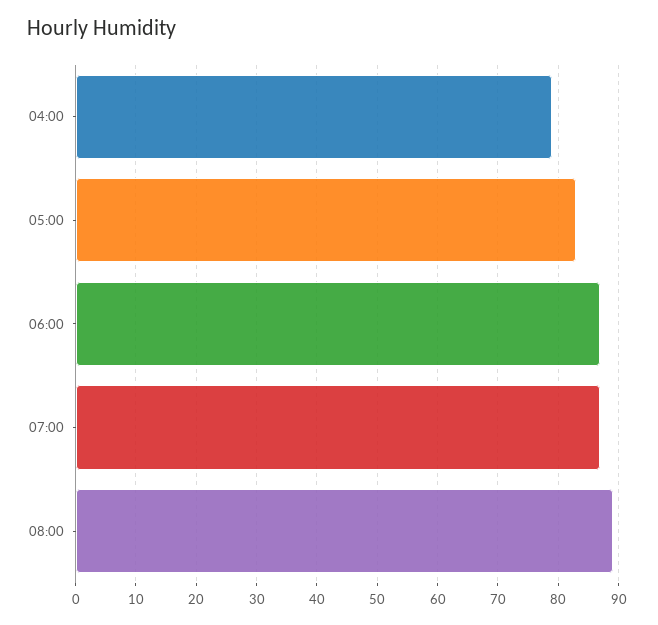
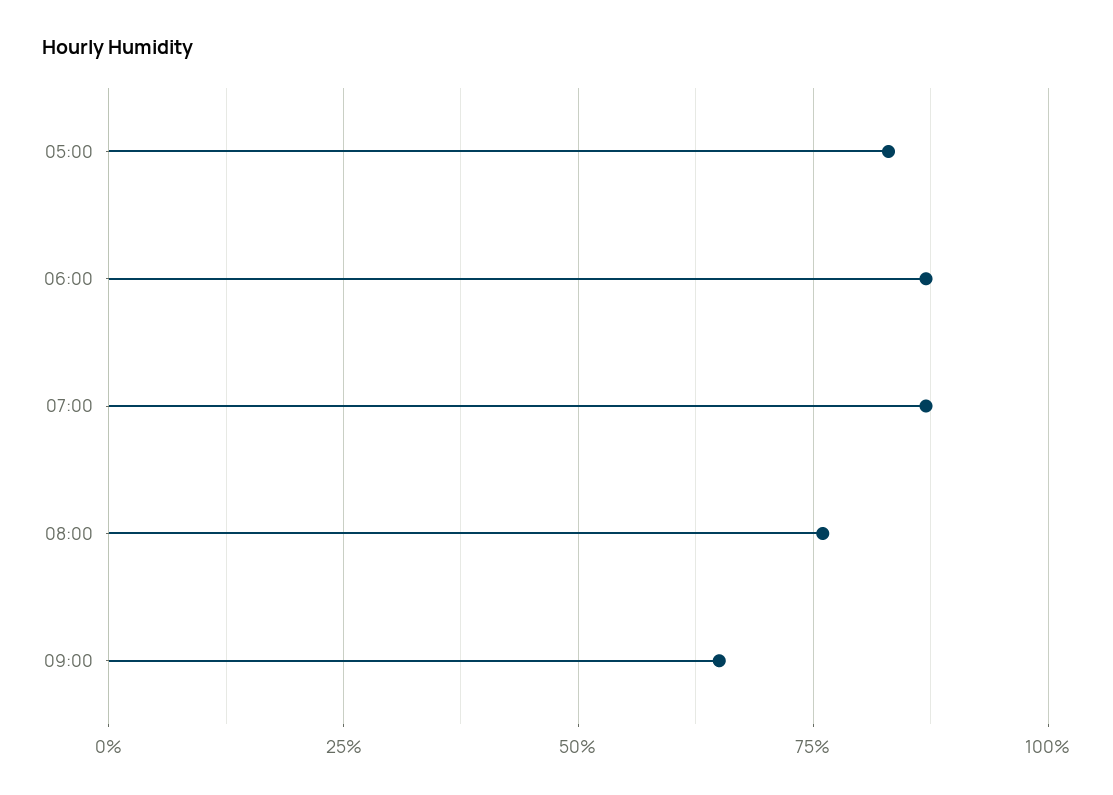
04:00: 79 -> none
08:00: 89 -> 75
09:00: none -> 65

